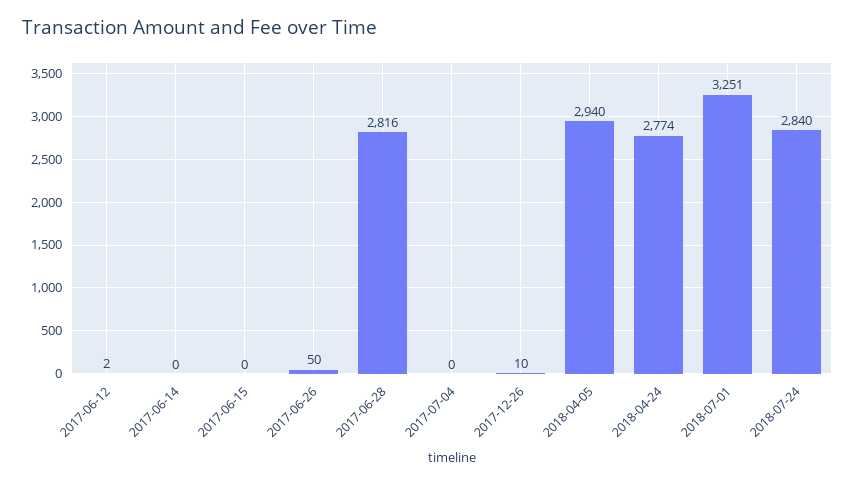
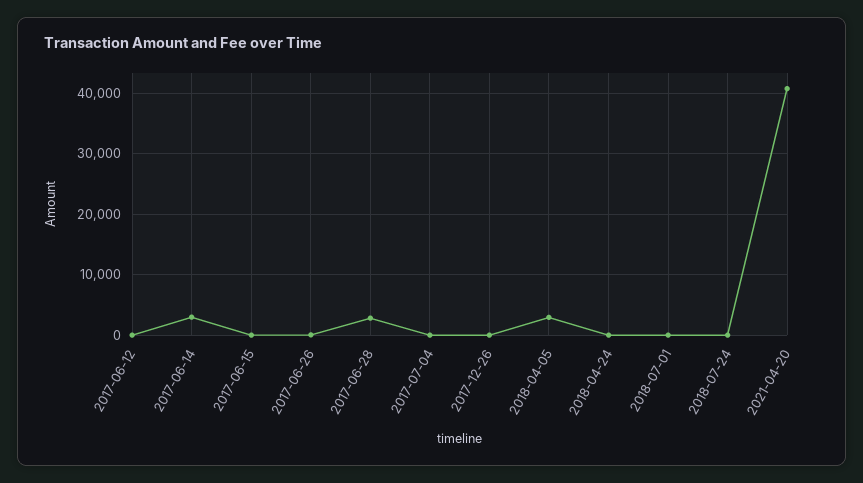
2017-06-14: 0 -> 3000
2018-04-24: 2774 -> 0
2018-07-01: 3251 -> 0
2018-07-24: 2840 -> 0
2021-04-20: none -> 41000

